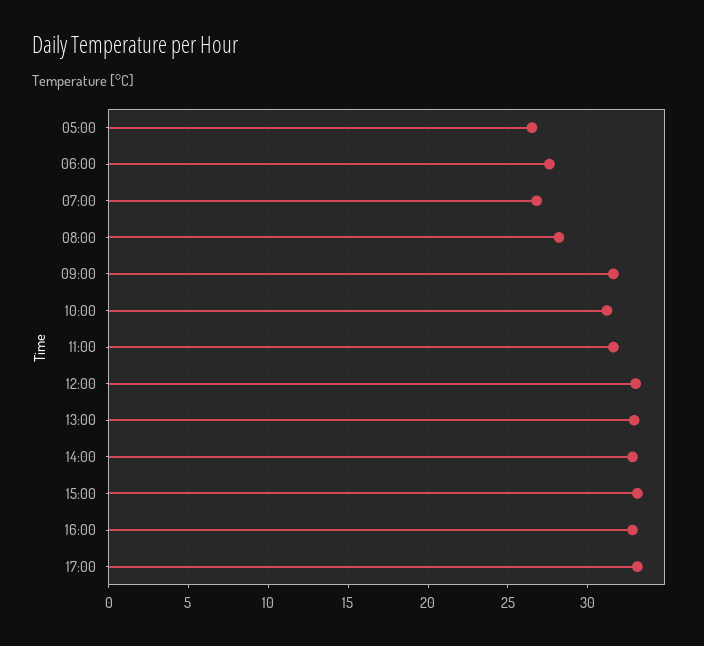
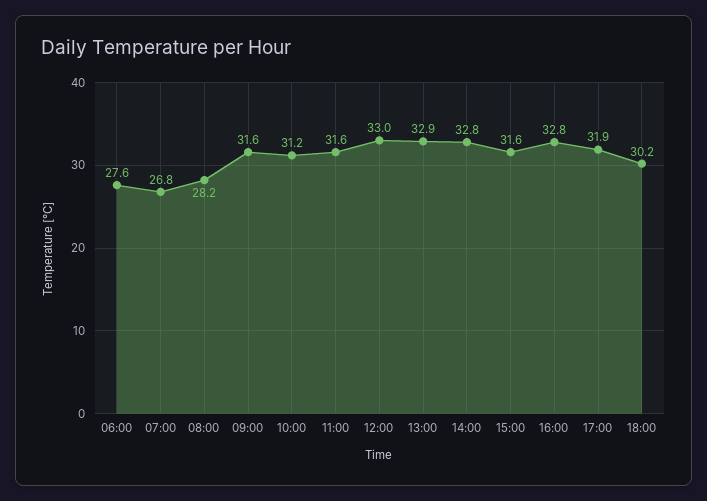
05:00: 26.5 -> none
15:00: 33 -> 31.6
17:00: 33 -> 31.9
18:00: none -> 30.2

